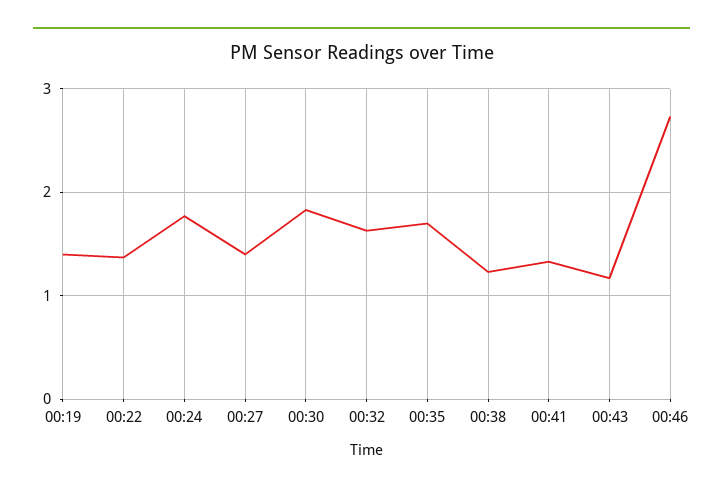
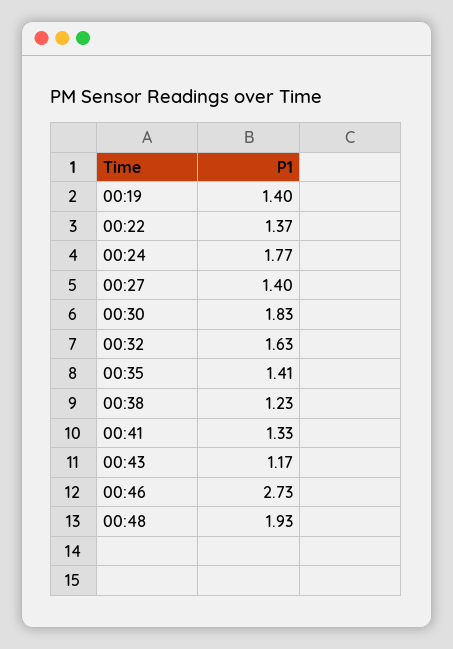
00:35: 1.7 -> 1.41
00:48: none -> 1.93

